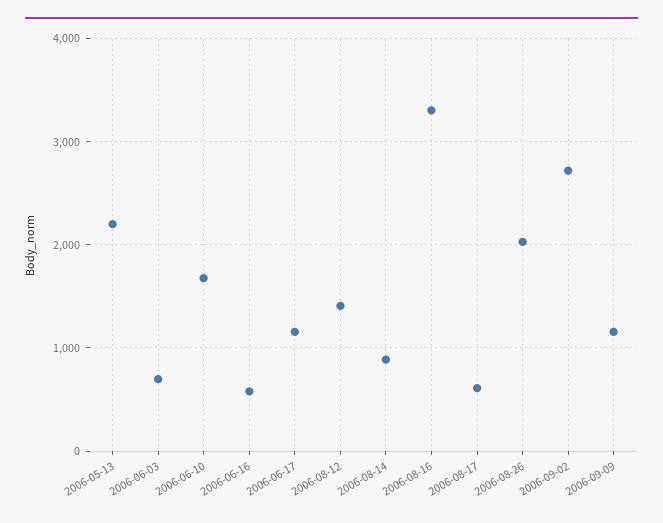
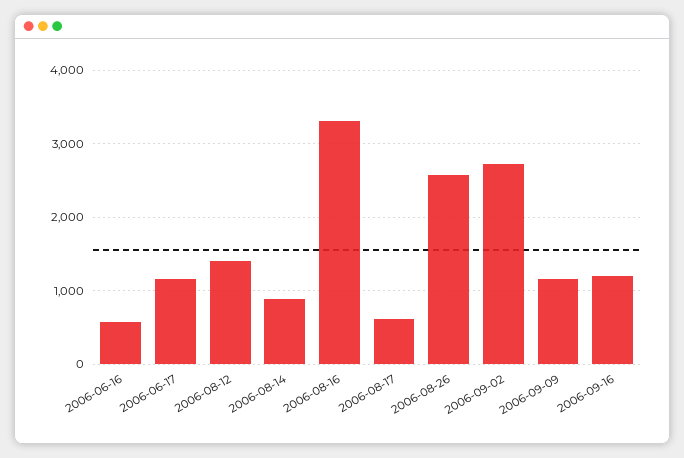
2006-05-13: 2200 -> none
2006-06-03: 700 -> none
2006-06-10: 1700 -> none
2006-08-26: 2000 -> 2600
2006-09-16: none -> 1200

